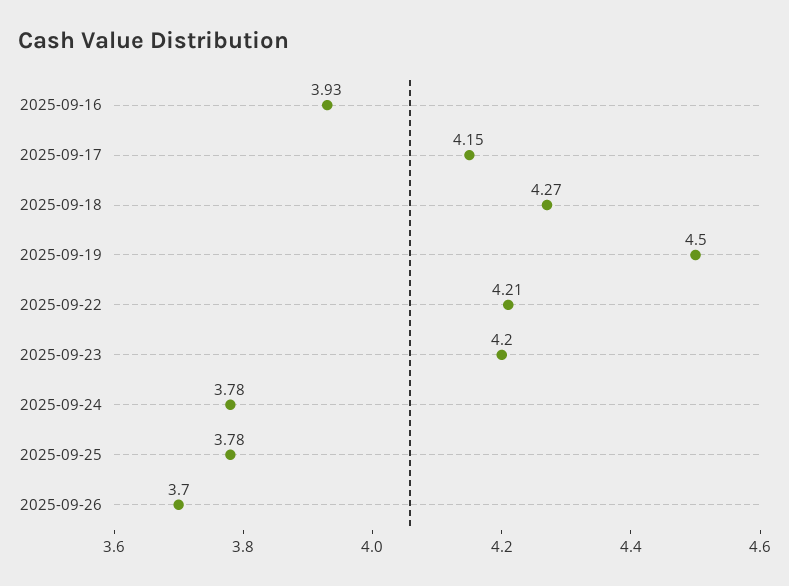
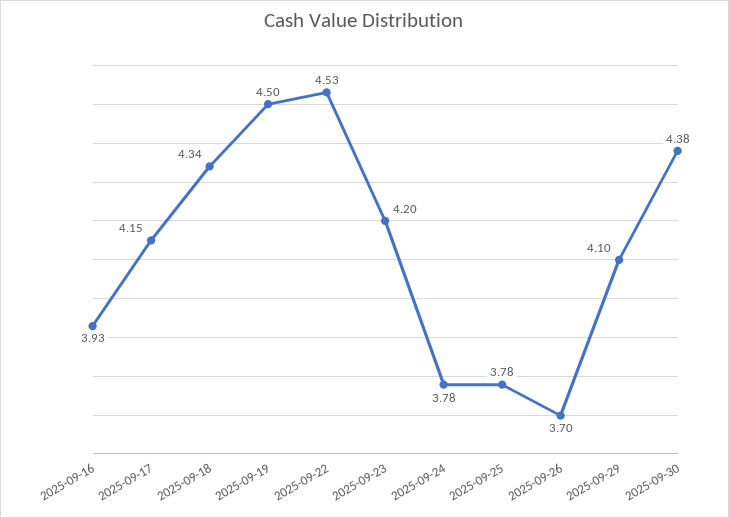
2025-09-18: 4.27 -> 4.34
2025-09-22: 4.21 -> 4.53
2025-09-29: none -> 4.1
2025-09-30: none -> 4.38

